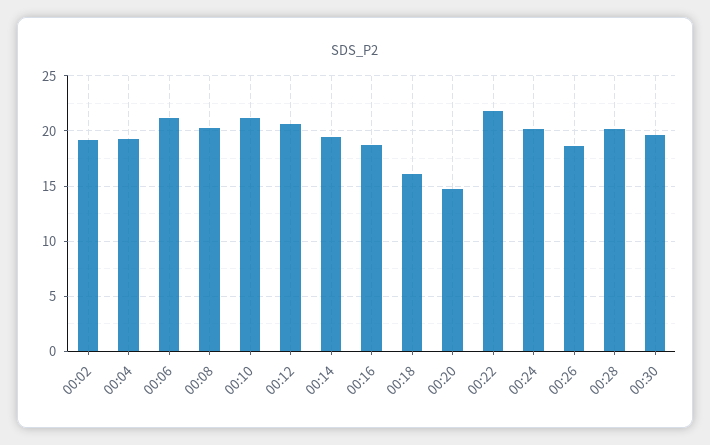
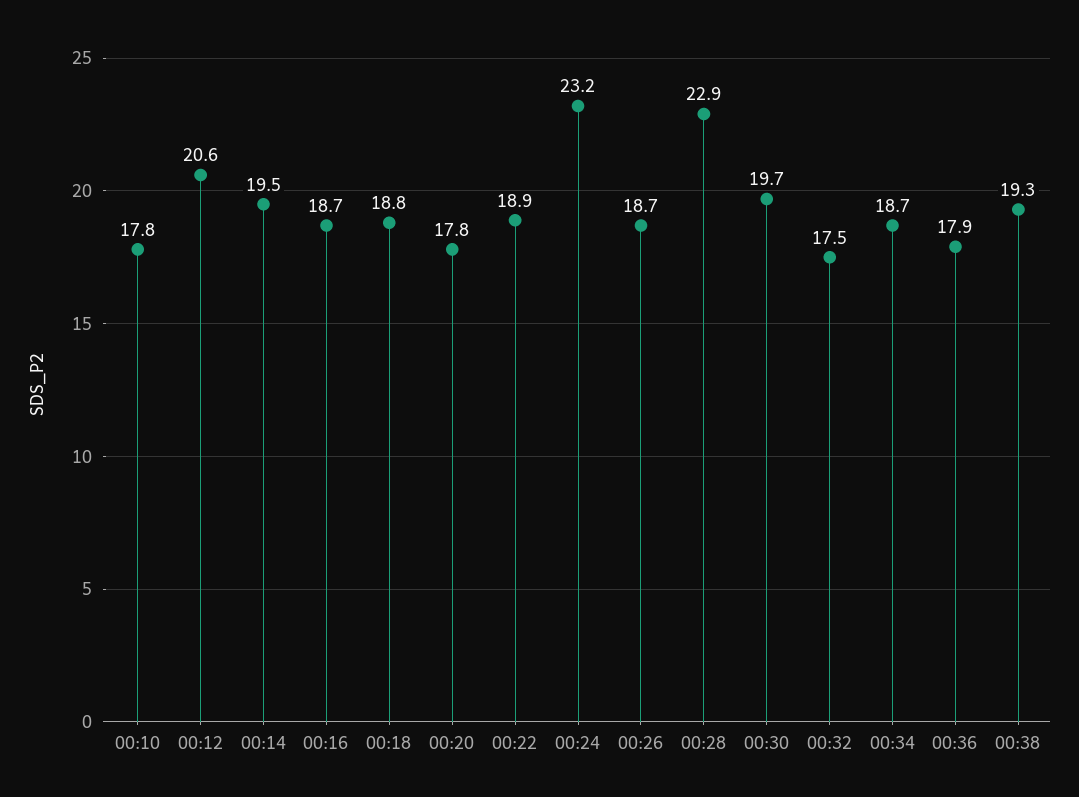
00:02: 19 -> none
00:04: 19 -> none
00:06: 21 -> none
00:08: 20 -> none
00:10: 21 -> 17.8
00:18: 16 -> 18.8
00:20: 15 -> 17.8
00:22: 22 -> 18.9
00:24: 20 -> 23.2
00:28: 20 -> 22.9
00:32: none -> 17.5
00:34: none -> 18.7
00:36: none -> 17.9
00:38: none -> 19.3

